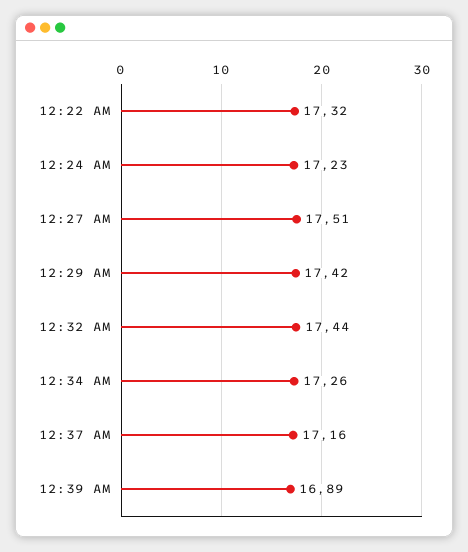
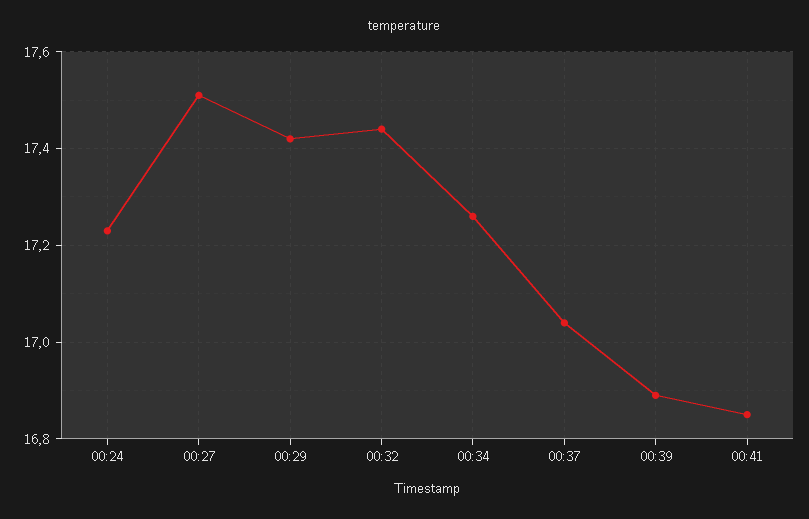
12:22 AM: 17.32 -> none
12:37 AM: 17.16 -> 17.05
00:41: none -> 16.85

